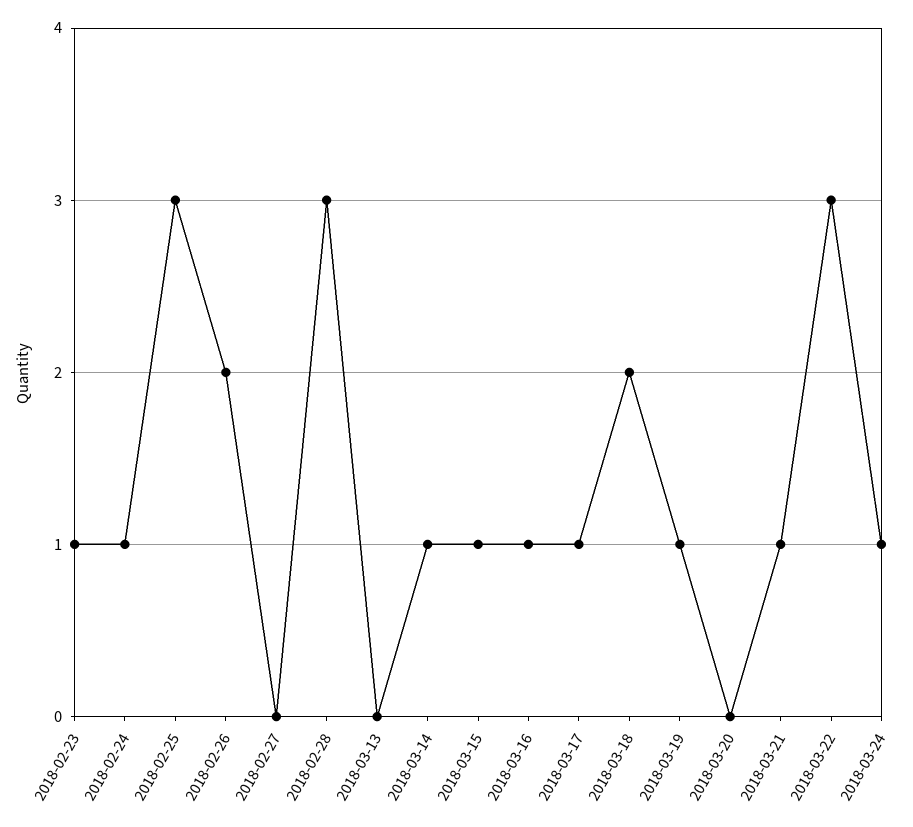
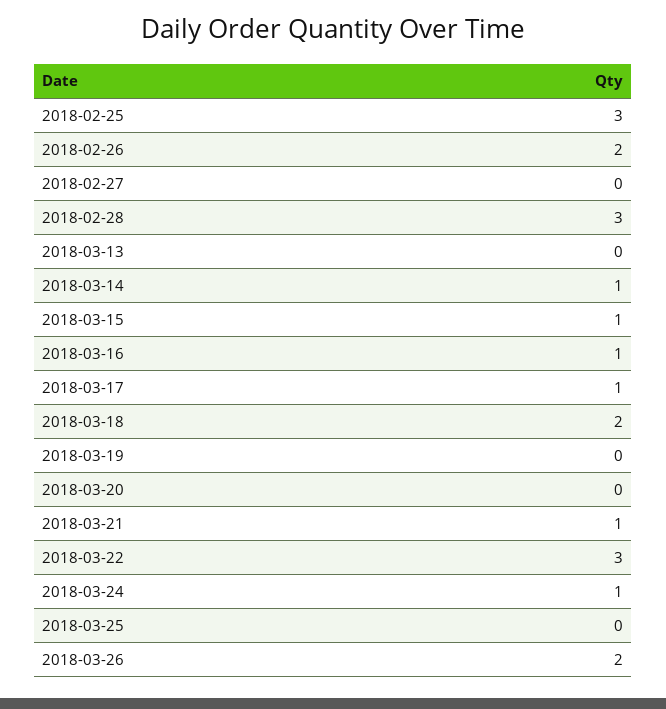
2018-02-23: 1 -> none
2018-02-24: 1 -> none
2018-03-19: 1 -> 0
2018-03-25: none -> 0
2018-03-26: none -> 2

